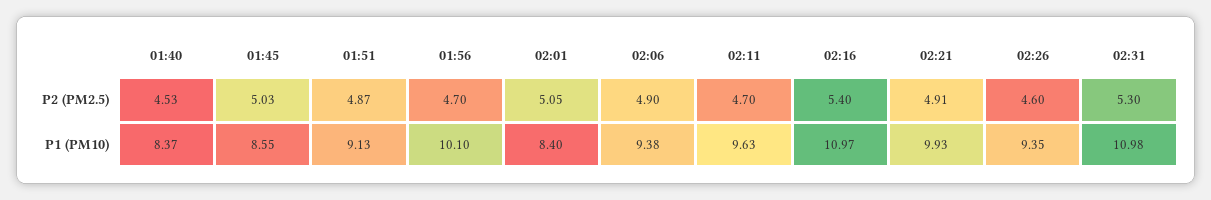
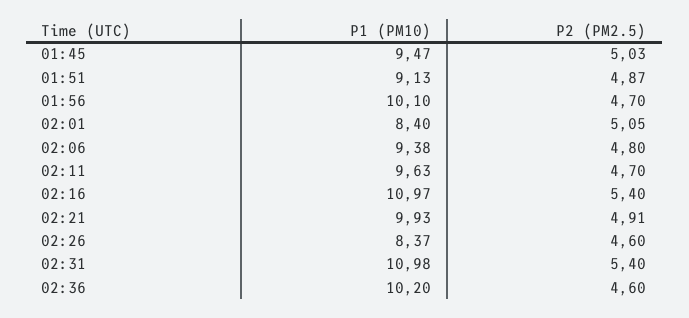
01:40, P2 (PM2.5): 4.53 -> none
02:06, P2 (PM2.5): 4.9 -> 4.8
02:31, P2 (PM2.5): 5.3 -> 5.4
01:40, P1 (PM10): 8.37 -> none
01:45, P1 (PM10): 8.55 -> 9.47
02:26, P1 (PM10): 9.35 -> 8.37
02:36, P1 (PM10): none -> 10.2
02:36, P2 (PM2.5): none -> 4.6

